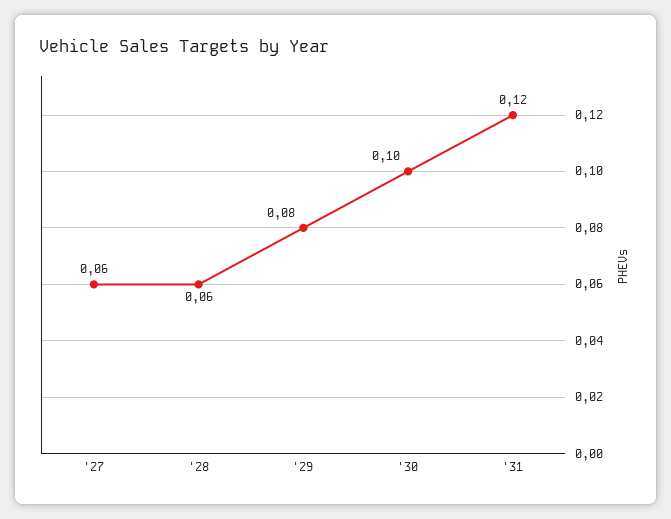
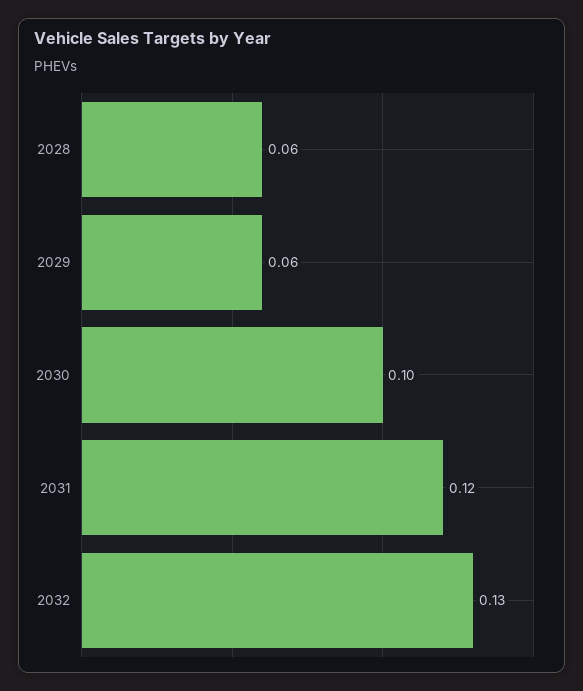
'27: 0.06 -> none
'29: 0.08 -> 0.06
2032: none -> 0.13

